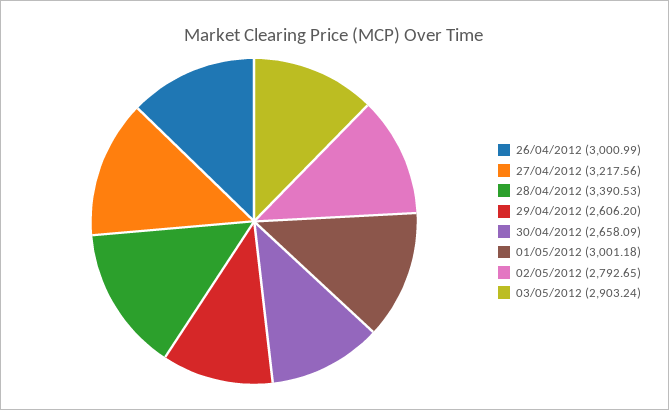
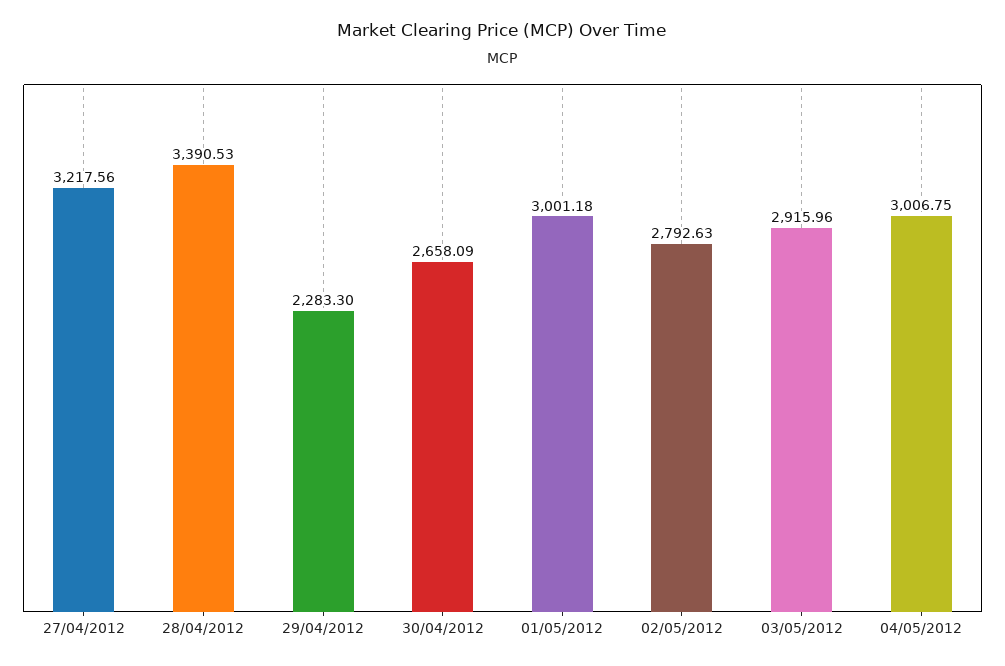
26/04/2012: 3000.99 -> none
29/04/2012: 2606.2 -> 2283.3
02/05/2012: 2792.65 -> 2792.63
03/05/2012: 2903.24 -> 2915.96
04/05/2012: none -> 3006.75

